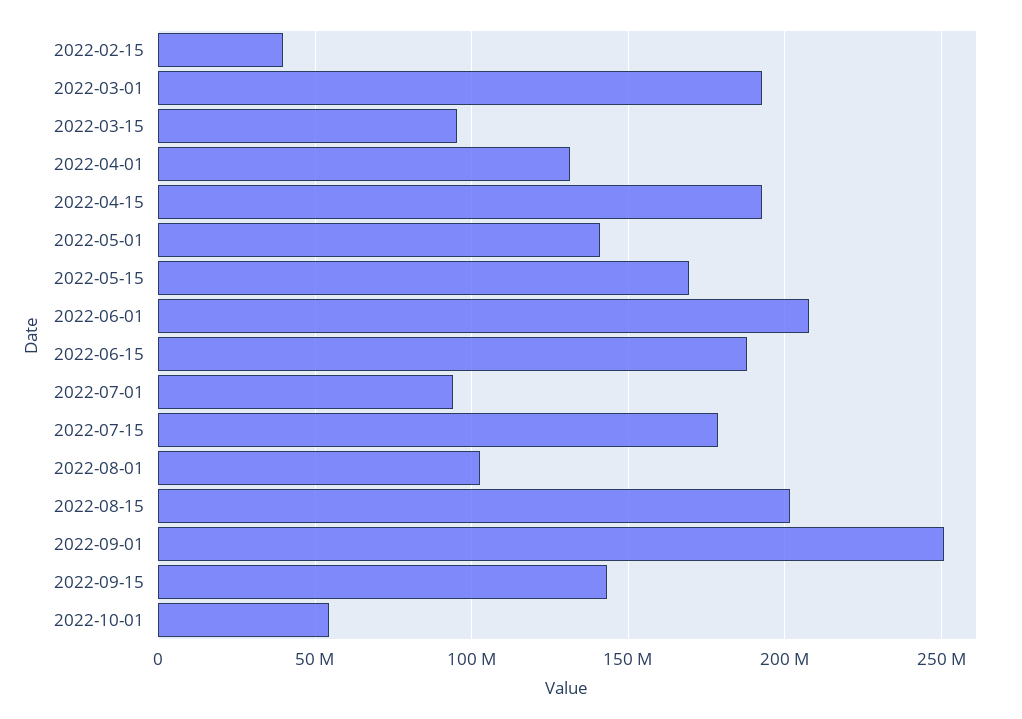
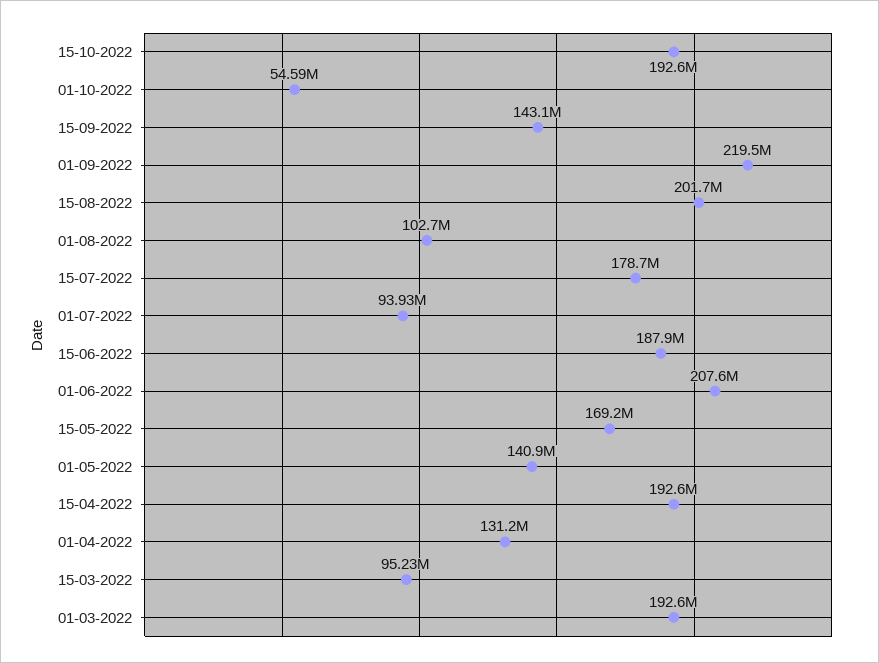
2022-02-15: 40000000 -> none
2022-09-01: 250000000 -> 219500000
15-10-2022: none -> 192600000

